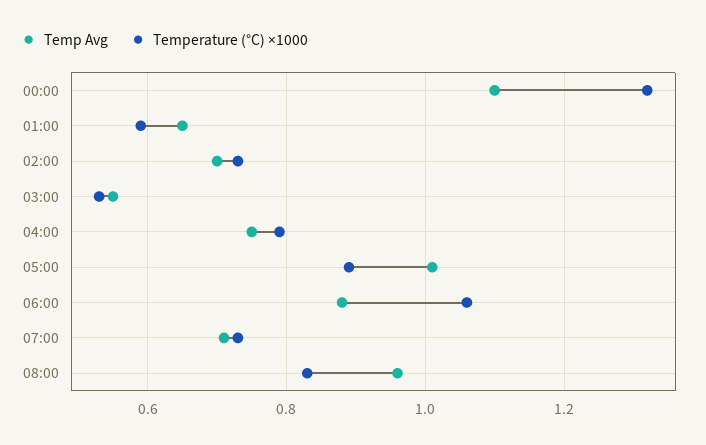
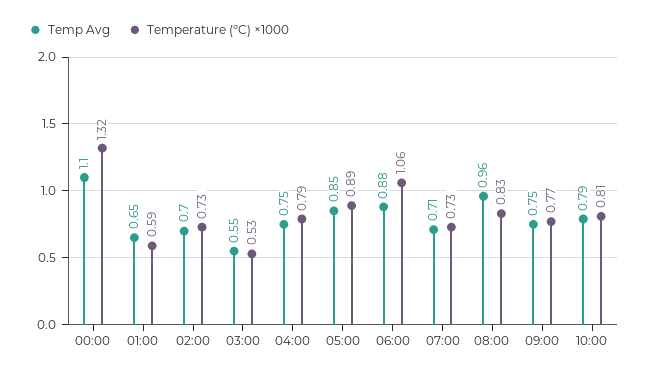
Temp Avg, 05:00: 1 -> 0.85
Temp Avg, 09:00: none -> 0.75
Temperature (°C) ×1000, 09:00: none -> 0.77
Temp Avg, 10:00: none -> 0.79
Temperature (°C) ×1000, 10:00: none -> 0.81

